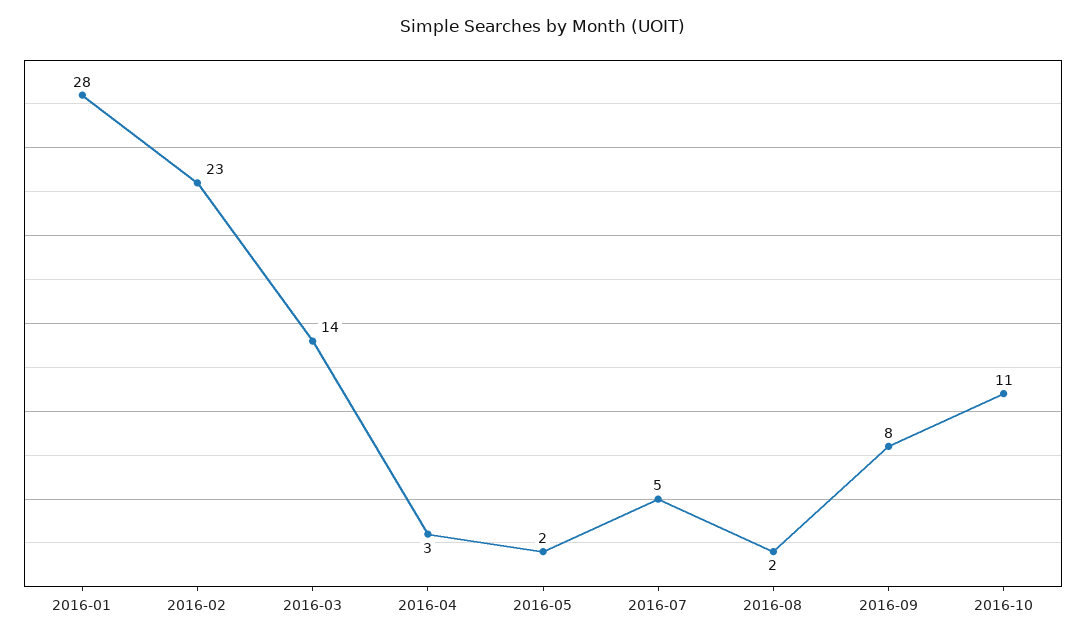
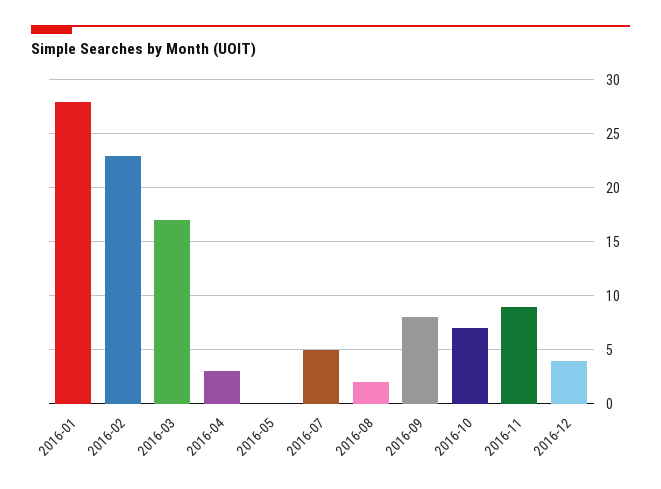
2016-03: 14 -> 17
2016-05: 2 -> 0
2016-10: 11 -> 7
2016-11: none -> 9
2016-12: none -> 4

